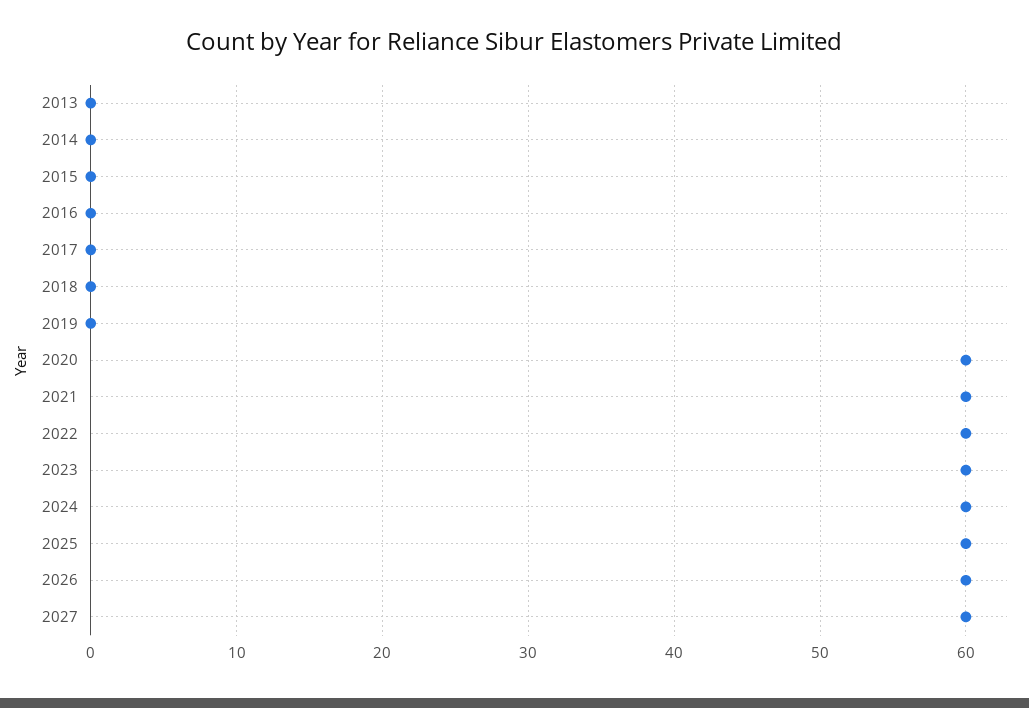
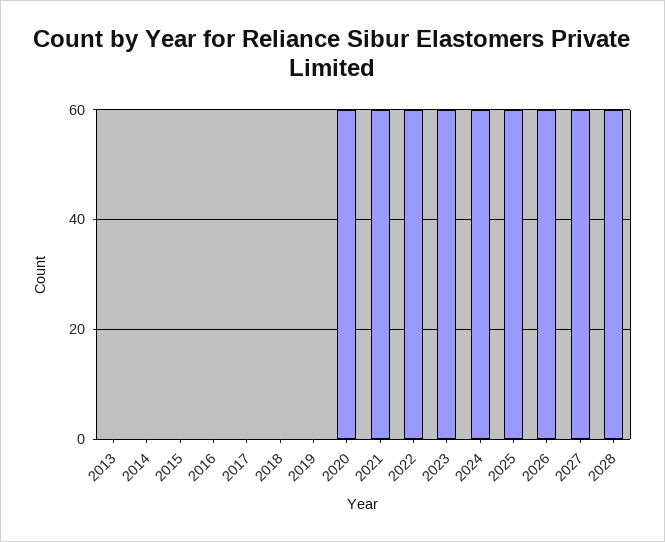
2028: none -> 60

